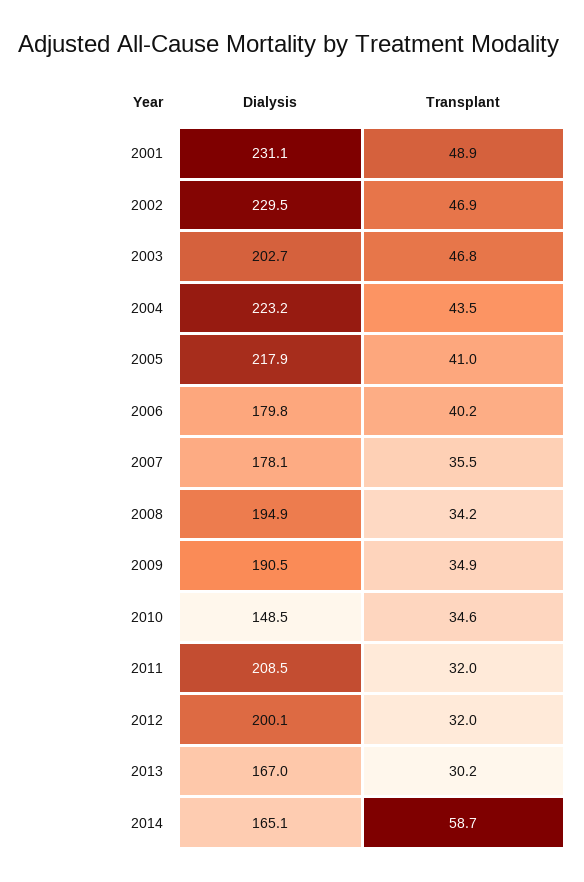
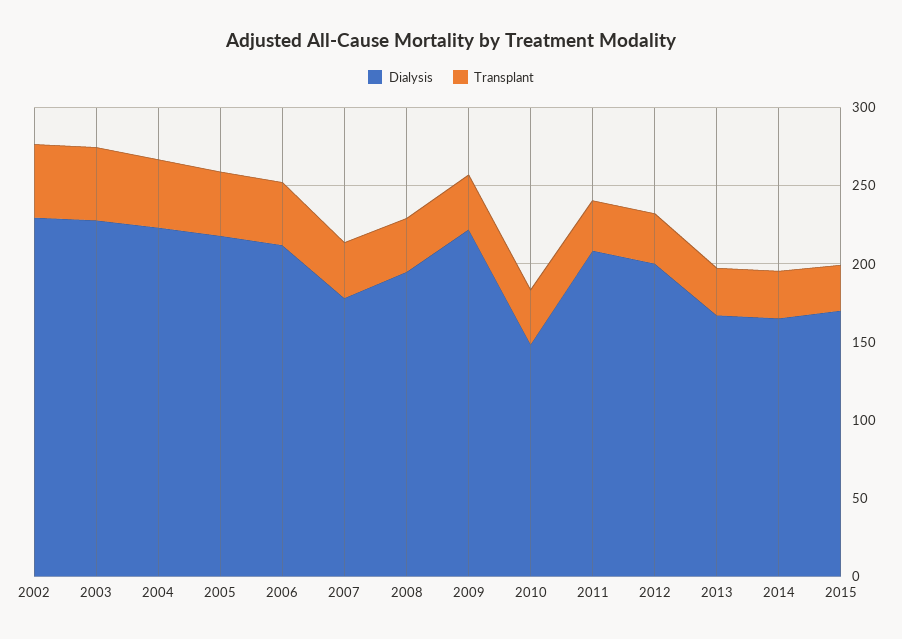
Dialysis, 2001: 231.1 -> none
Transplant, 2001: 48.9 -> none
Dialysis, 2003: 202.7 -> 230
Dialysis, 2006: 179.8 -> 210
Dialysis, 2009: 190.5 -> 220
Transplant, 2014: 58.7 -> 30
Dialysis, 2015: none -> 170
Transplant, 2015: none -> 30

